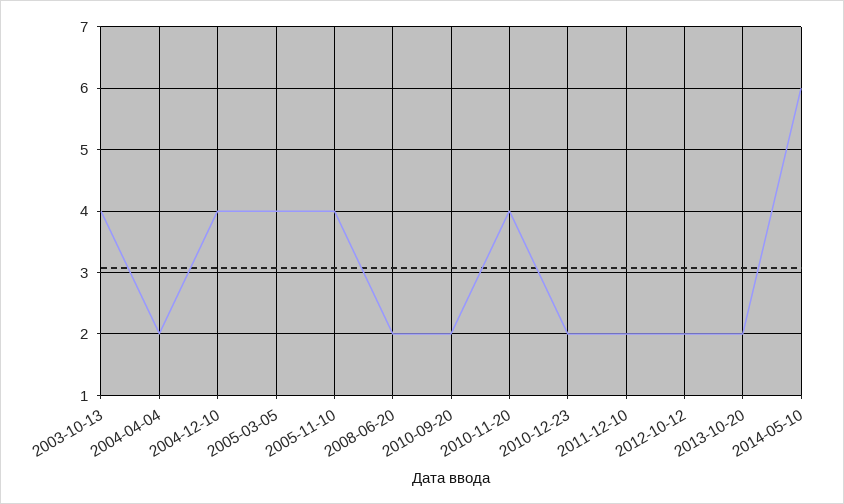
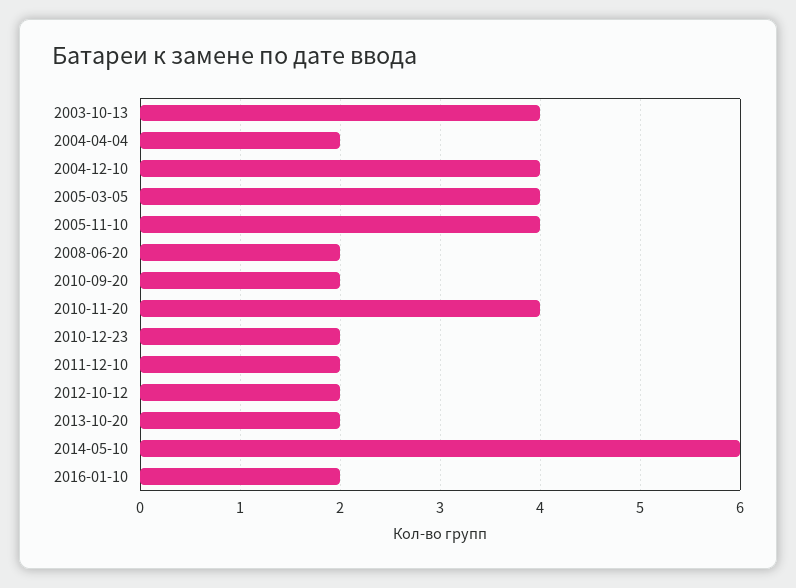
2016-01-10: none -> 2

